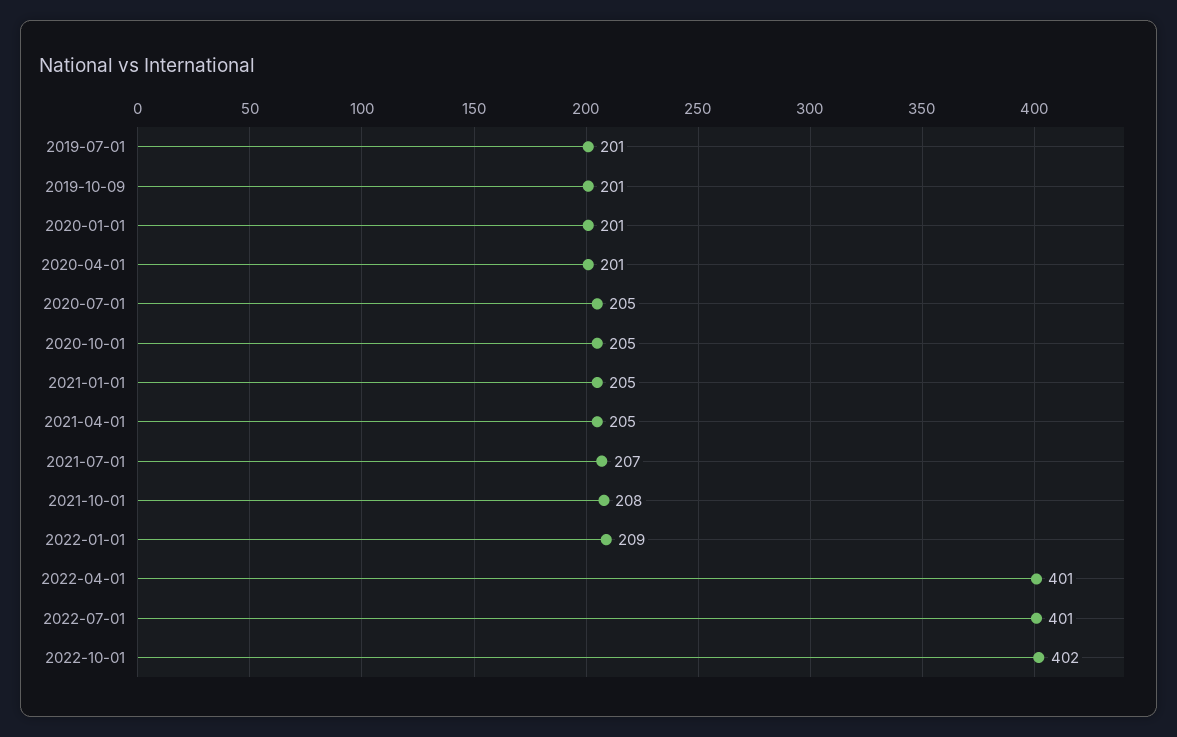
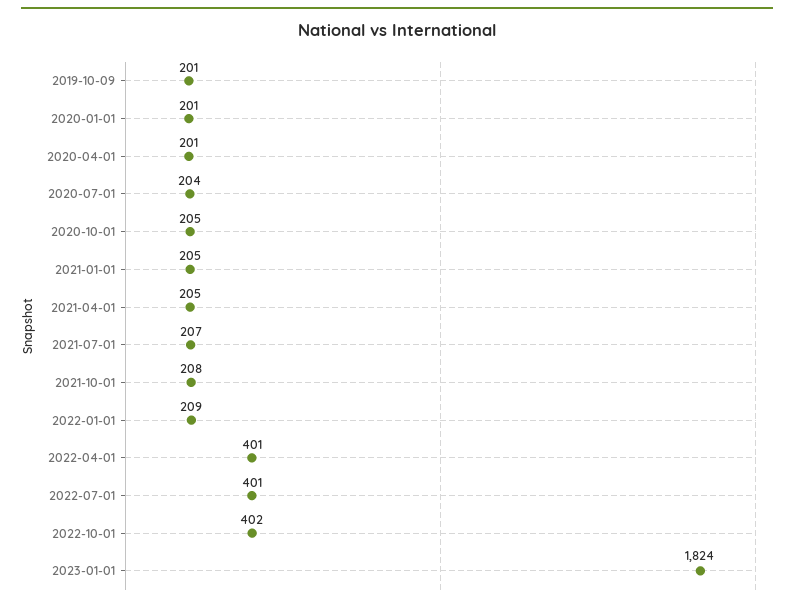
2019-07-01: 201 -> none
2020-07-01: 205 -> 204
2023-01-01: none -> 1824

